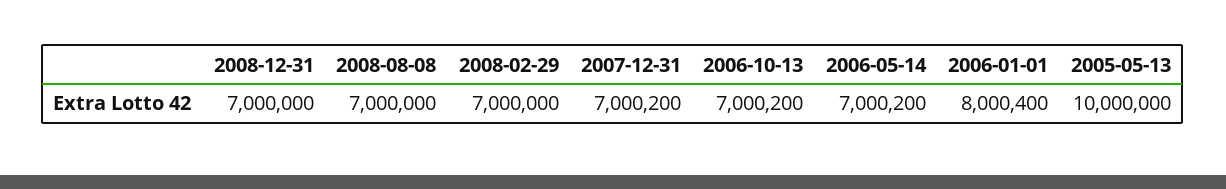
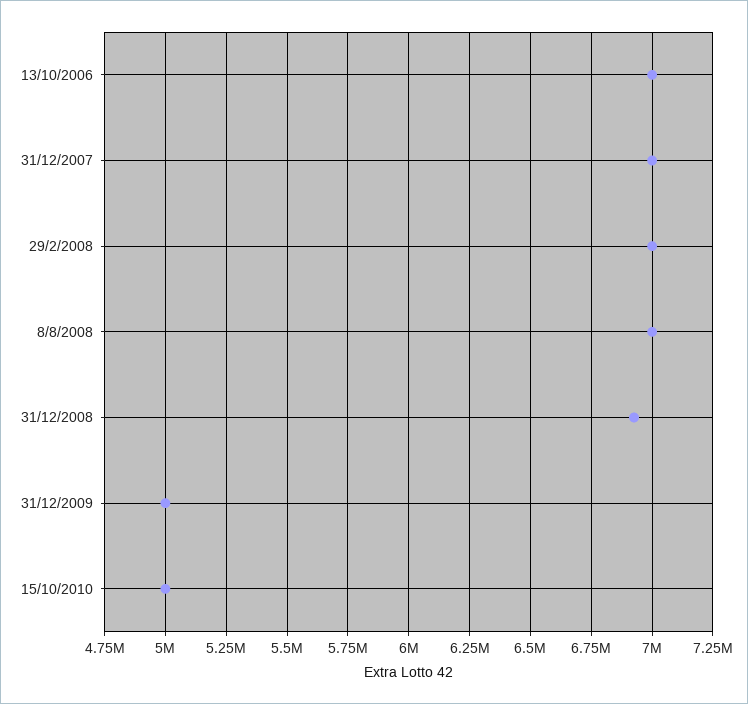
2008-12-31: 7000000 -> 6925000
2006-05-14: 7000200 -> none
2006-01-01: 8000400 -> none
2005-05-13: 10000000 -> none
31/12/2009: none -> 5000000
15/10/2010: none -> 5000000

